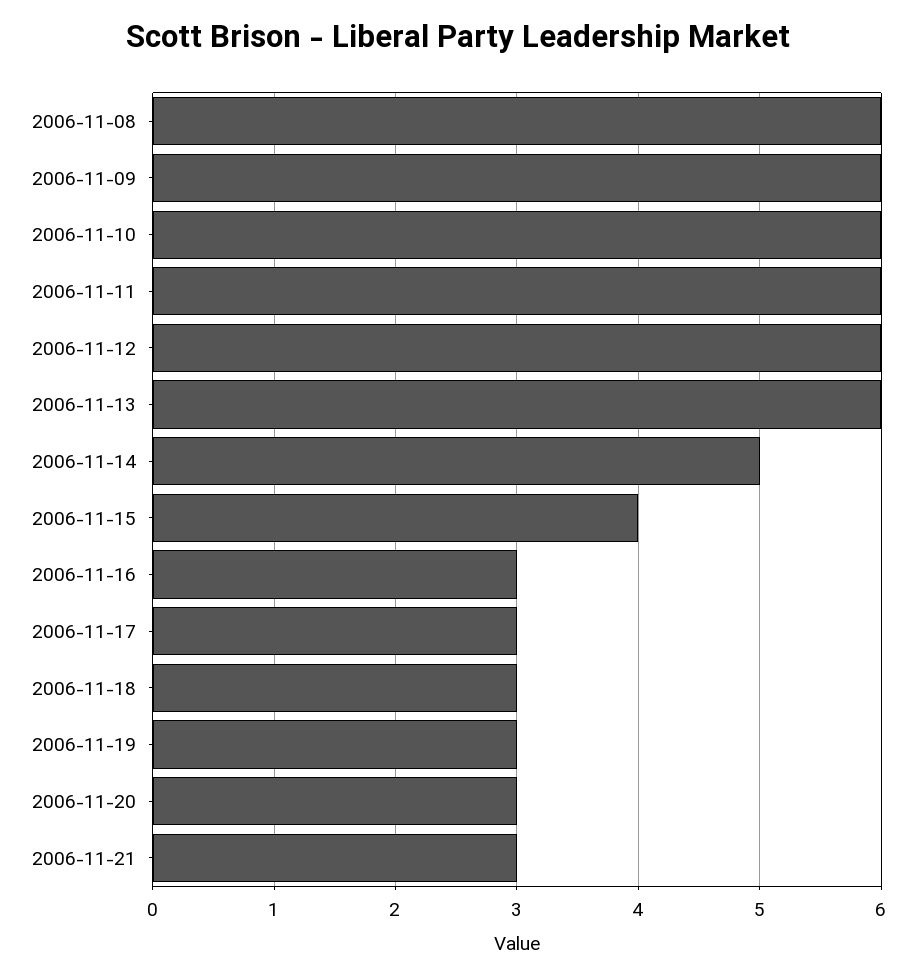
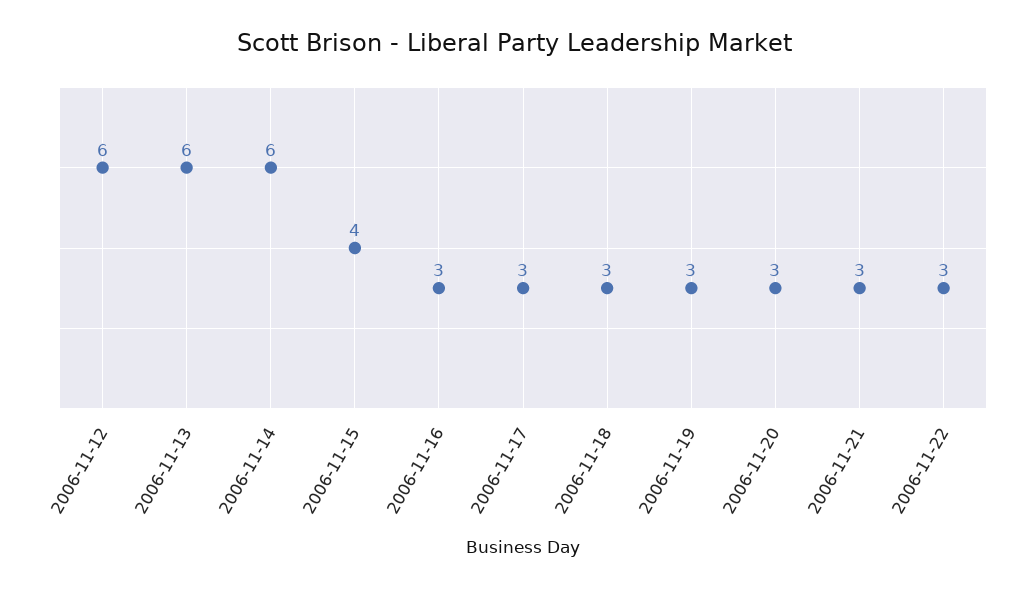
2006-11-08: 6 -> none
2006-11-09: 6 -> none
2006-11-10: 6 -> none
2006-11-11: 6 -> none
2006-11-14: 5 -> 6
2006-11-22: none -> 3

